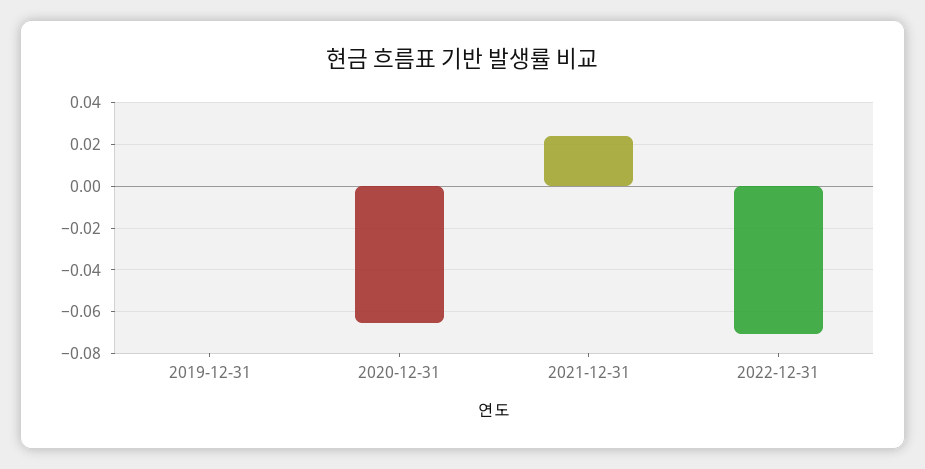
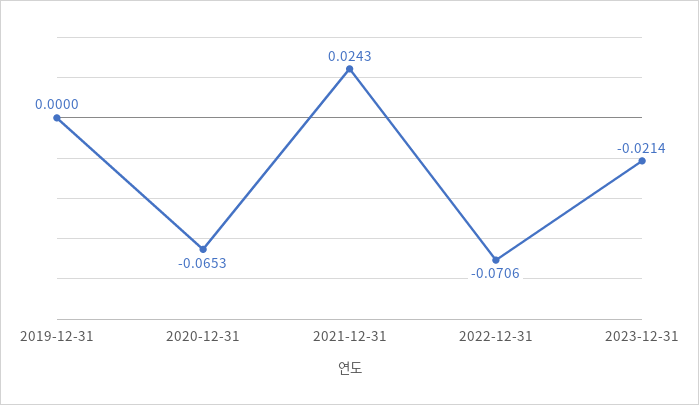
2023-12-31: none -> -0.0214

